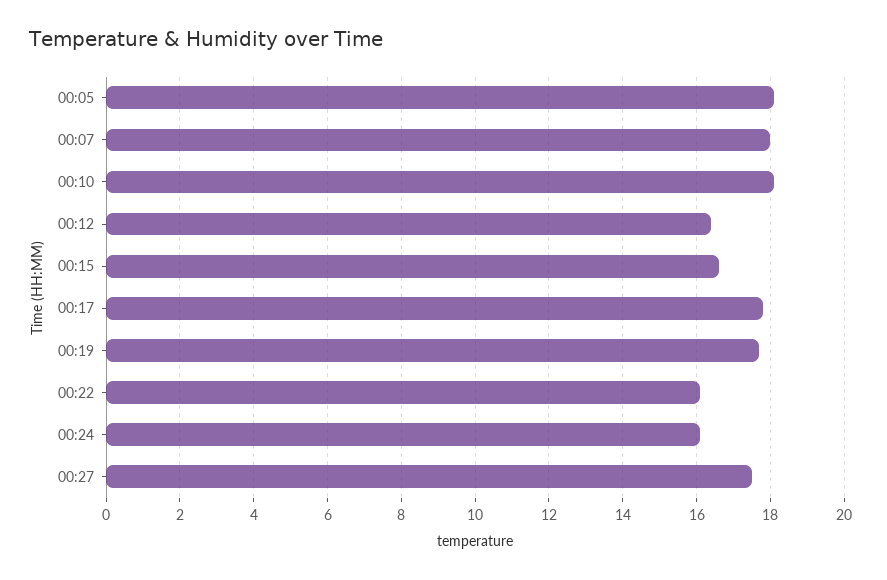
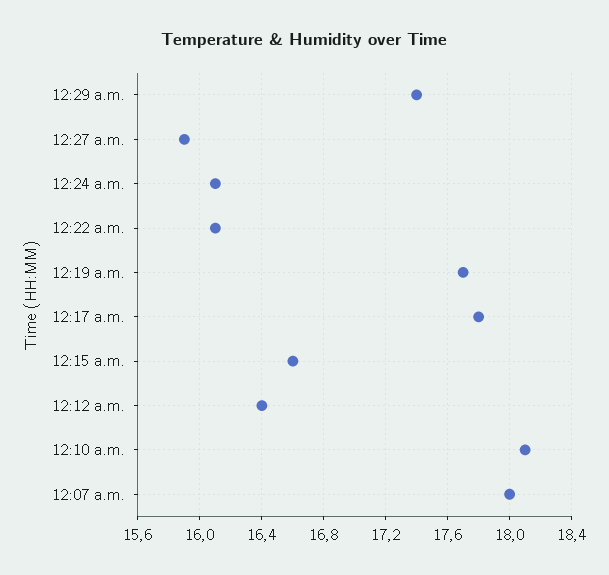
00:05: 18 -> none
00:27: 17.5 -> 15.9
12:29 a.m.: none -> 17.4

